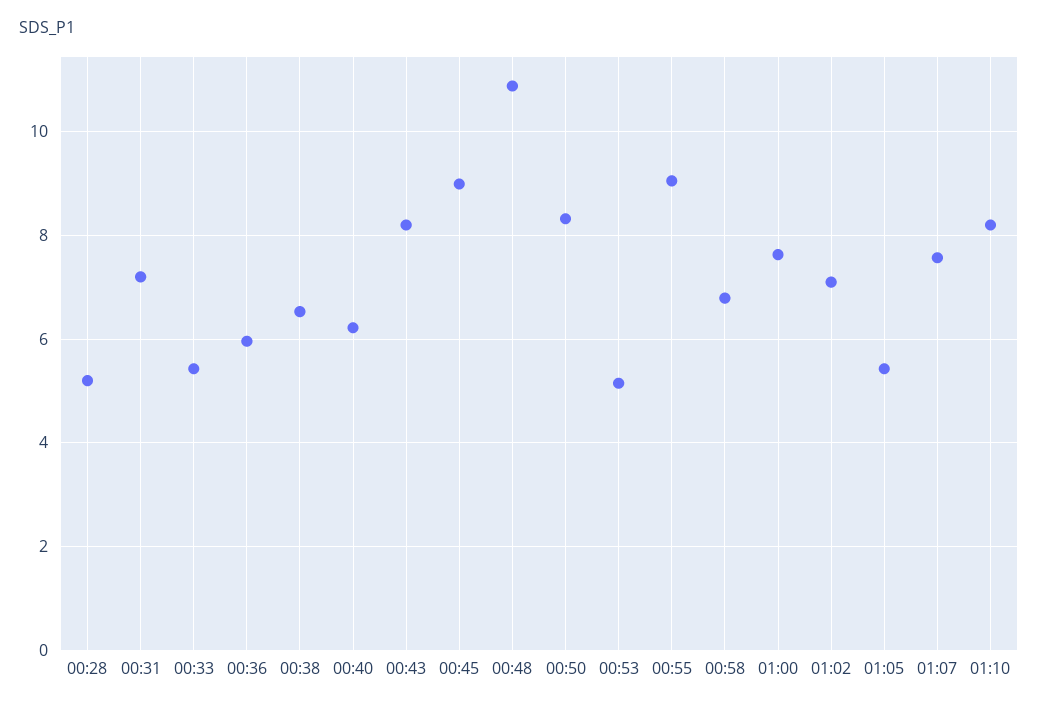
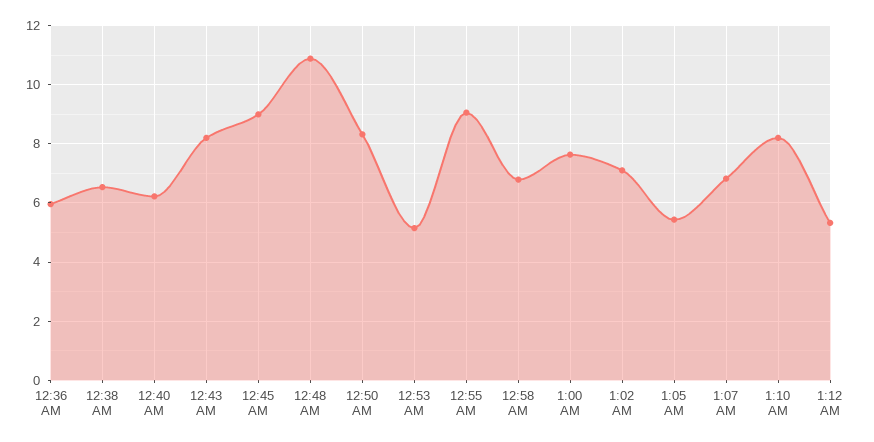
00:28: 5.2 -> none
00:31: 7.2 -> none
00:33: 5.4 -> none
01:07: 7.6 -> 6.75
1:12 AM: none -> 5.25

